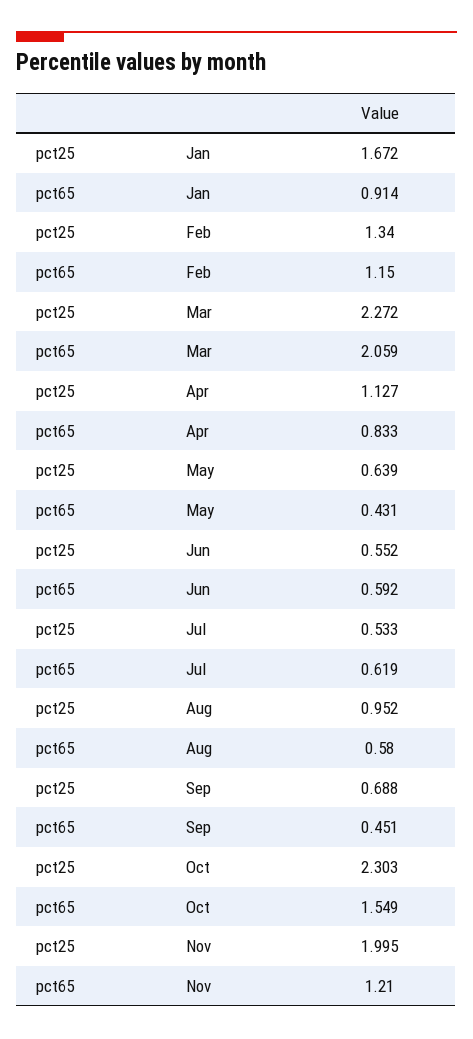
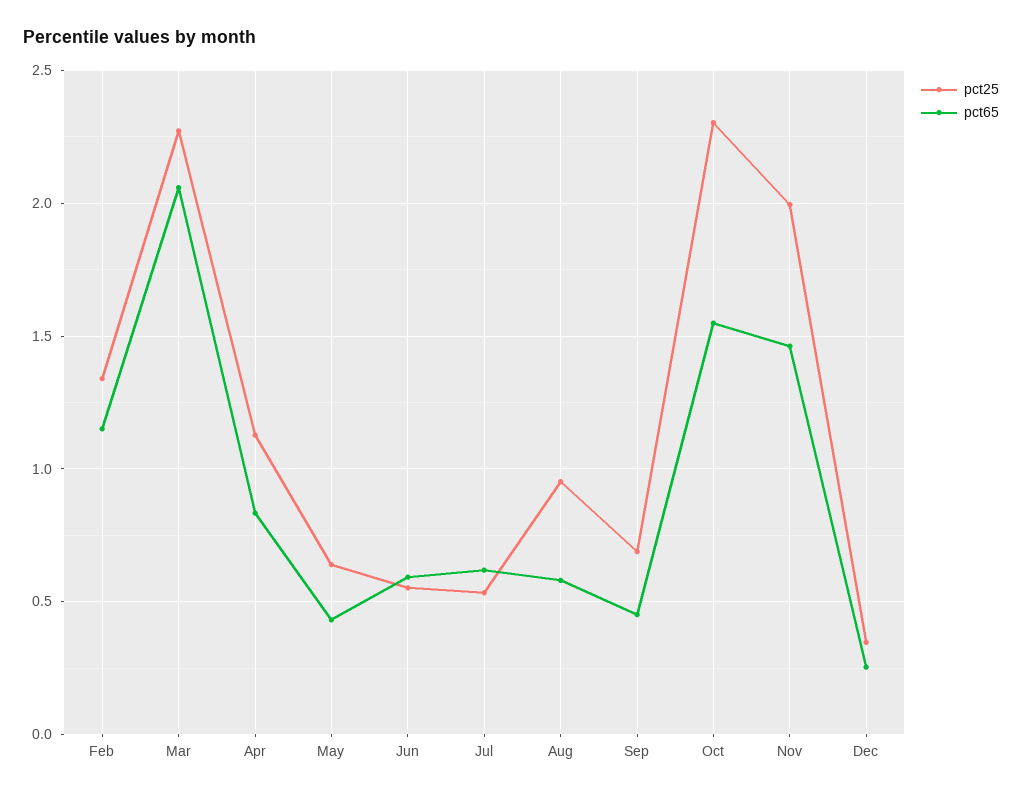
pct25, Jan: 1.672 -> none
pct65, Jan: 0.914 -> none
pct65, Nov: 1.21 -> 1.45
pct25, Dec: none -> 0.35
pct65, Dec: none -> 0.25

